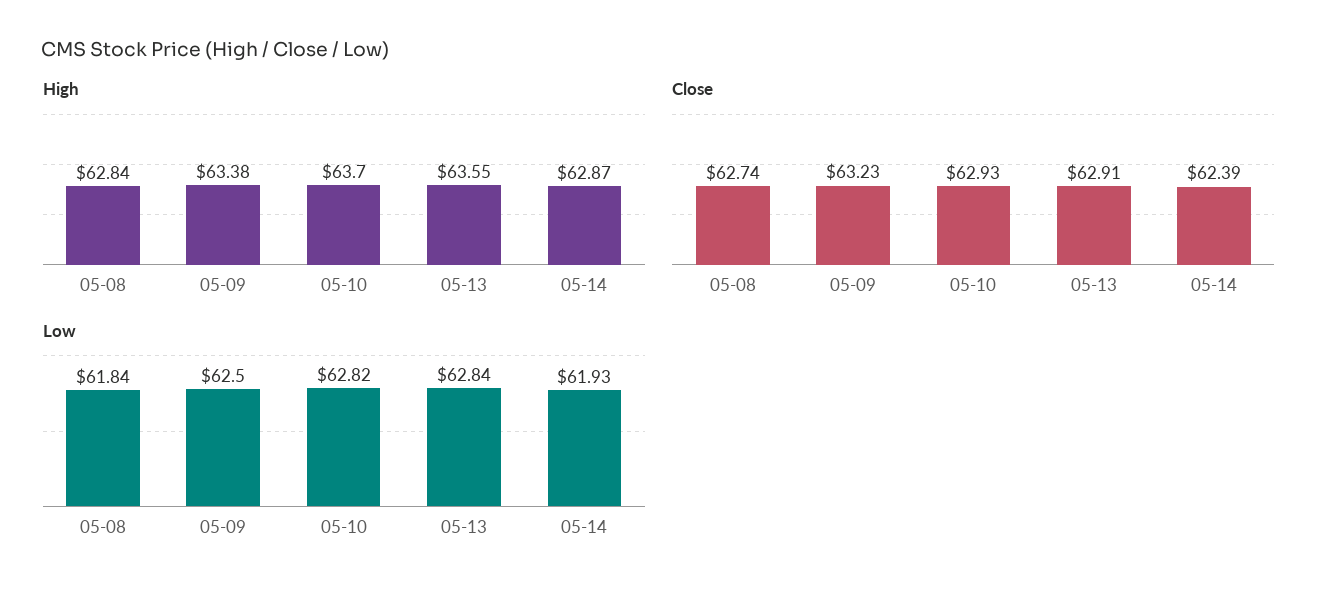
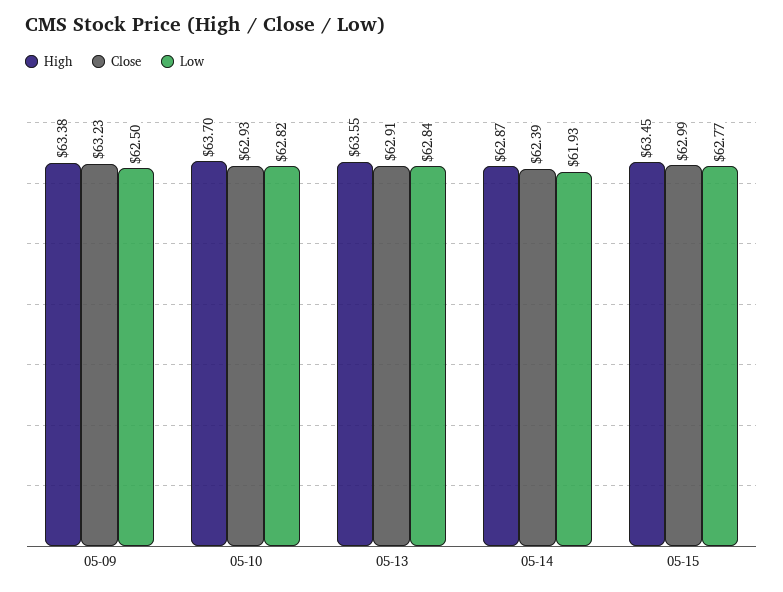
High, 05-08: 62.84 -> none
Close, 05-08: 62.74 -> none
Low, 05-08: 61.84 -> none
High, 05-15: none -> 63.45
Close, 05-15: none -> 62.99
Low, 05-15: none -> 62.77

